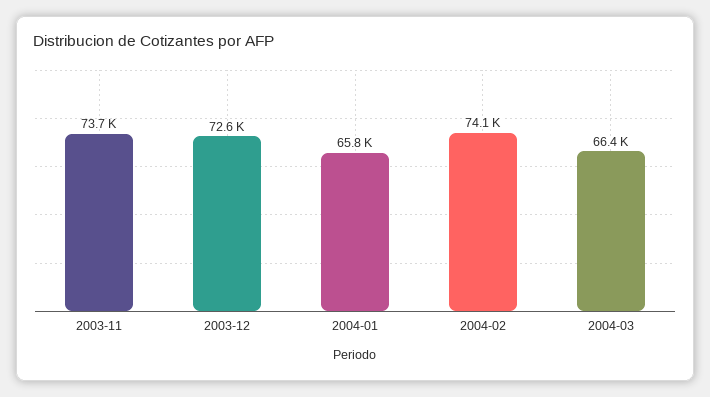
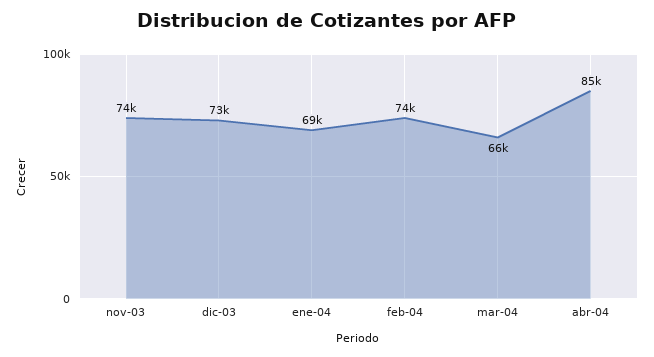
2004-01: 65800 -> 69000
abr-04: none -> 85000

